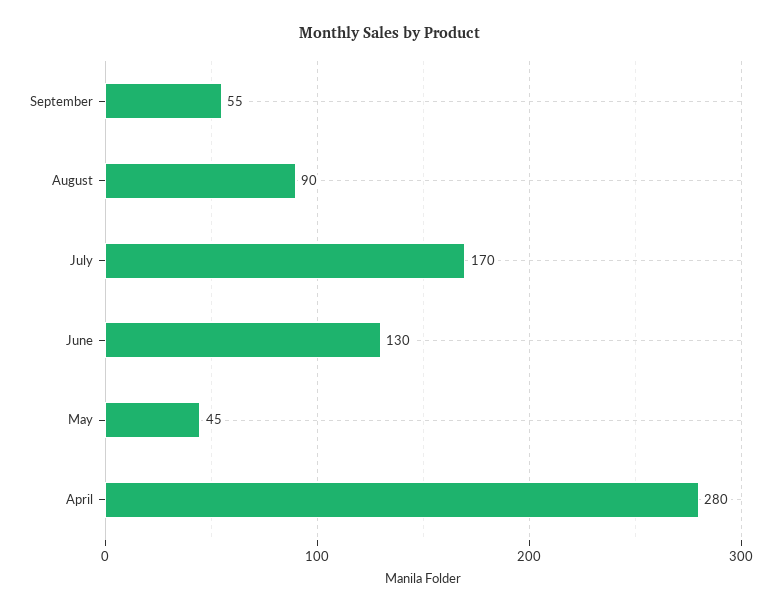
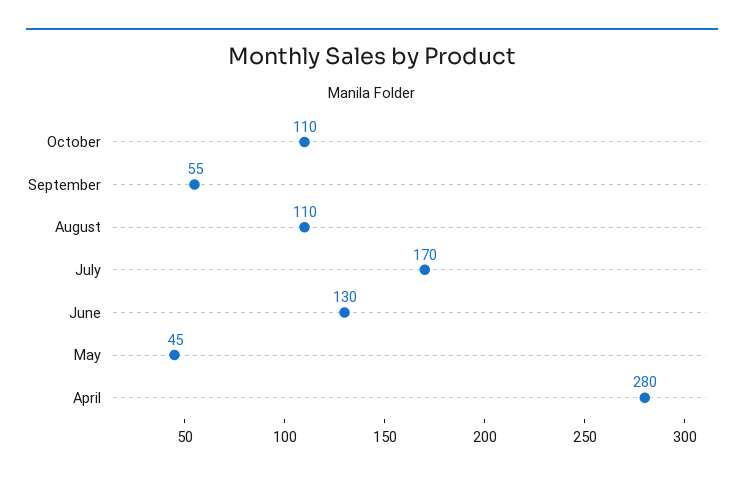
August: 90 -> 110
October: none -> 110

